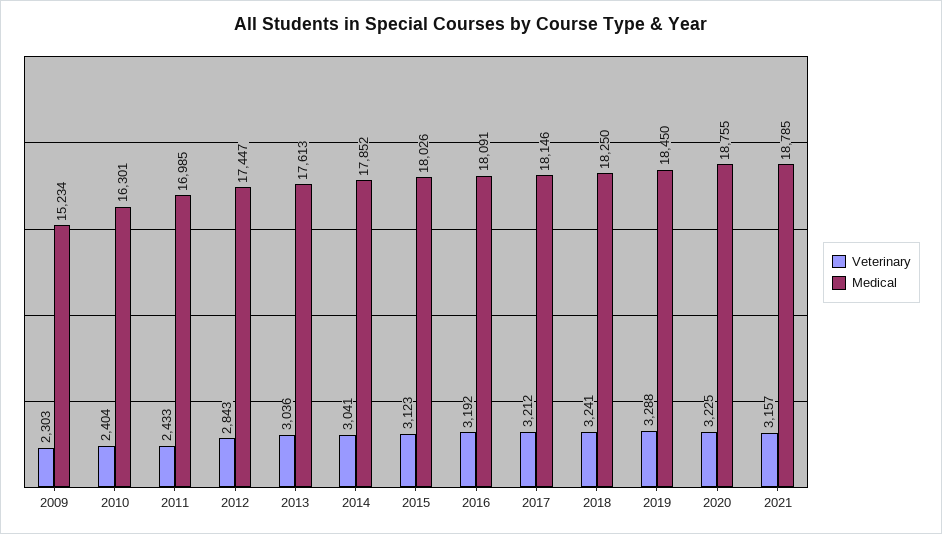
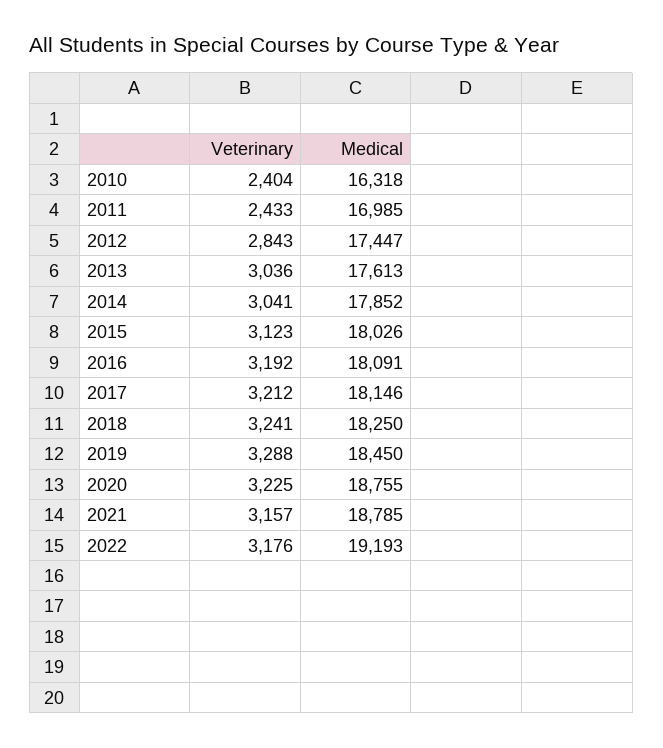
Veterinary, 2009: 2303 -> none
Medical, 2009: 15234 -> none
Medical, 2010: 16301 -> 16318
Veterinary, 2022: none -> 3176
Medical, 2022: none -> 19193

